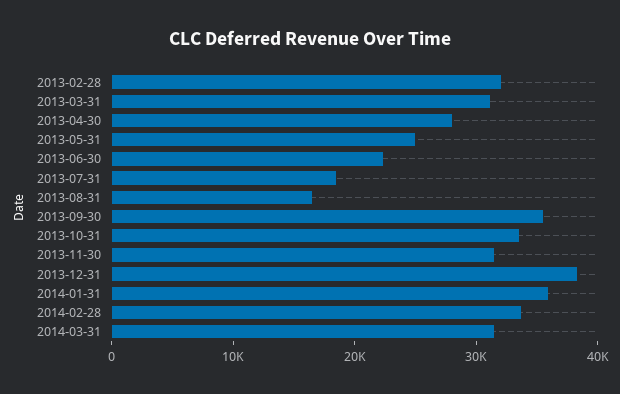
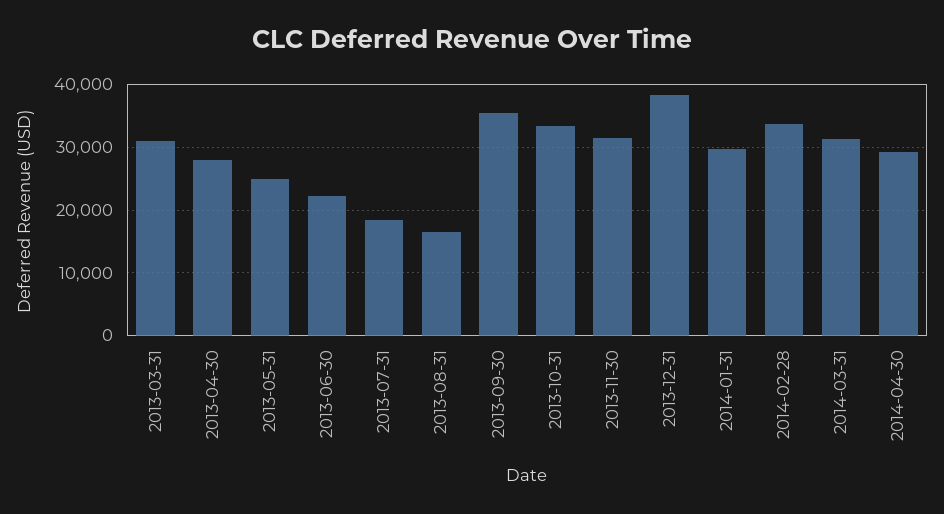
2013-02-28: 32000 -> none
2014-01-31: 36000 -> 30000
2014-04-30: none -> 29000

